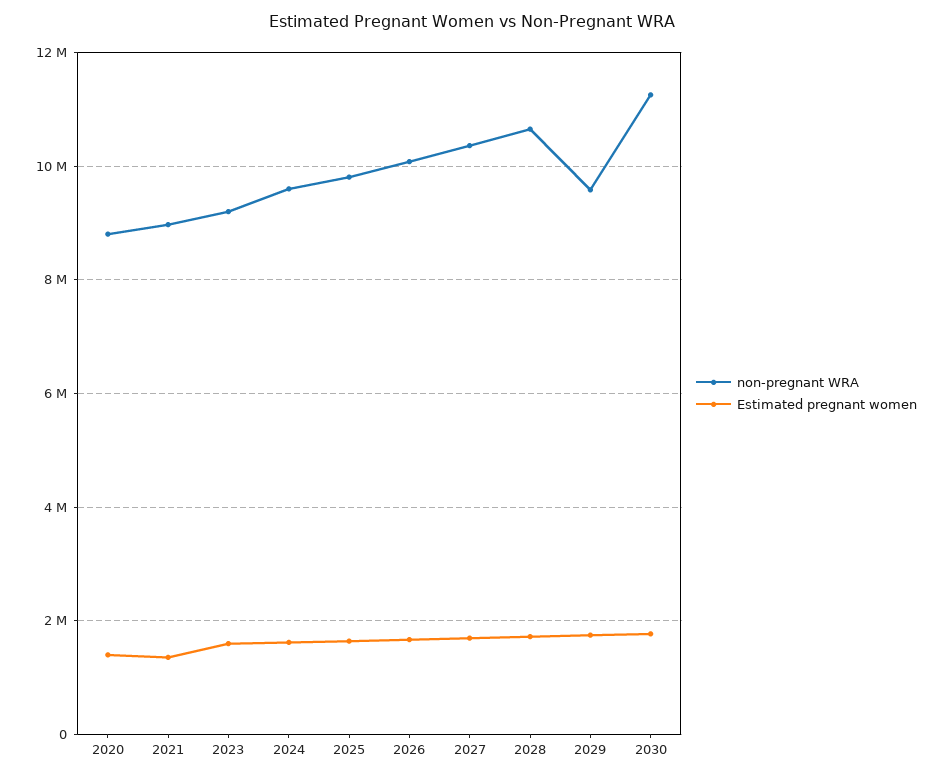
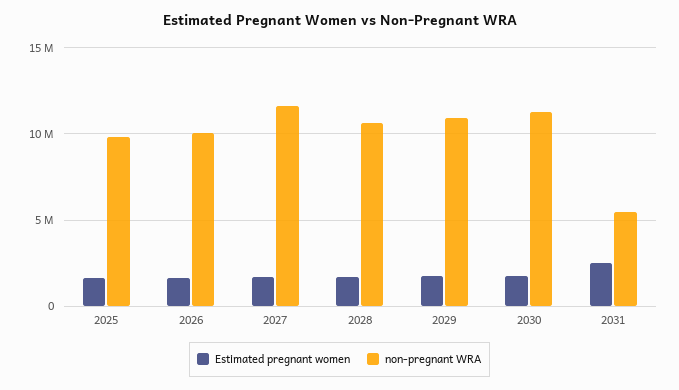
non-pregnant WRA, 2020: 8800000 -> none
Estimated pregnant women, 2020: 1400000 -> none
non-pregnant WRA, 2021: 9000000 -> none
Estimated pregnant women, 2021: 1400000 -> none
non-pregnant WRA, 2023: 9200000 -> none
Estimated pregnant women, 2023: 1600000 -> none
non-pregnant WRA, 2024: 9600000 -> none
Estimated pregnant women, 2024: 1600000 -> none
non-pregnant WRA, 2027: 10400000 -> 11500000
non-pregnant WRA, 2029: 9600000 -> 11000000
Estimated pregnant women, 2031: none -> 2500000
non-pregnant WRA, 2031: none -> 5500000

